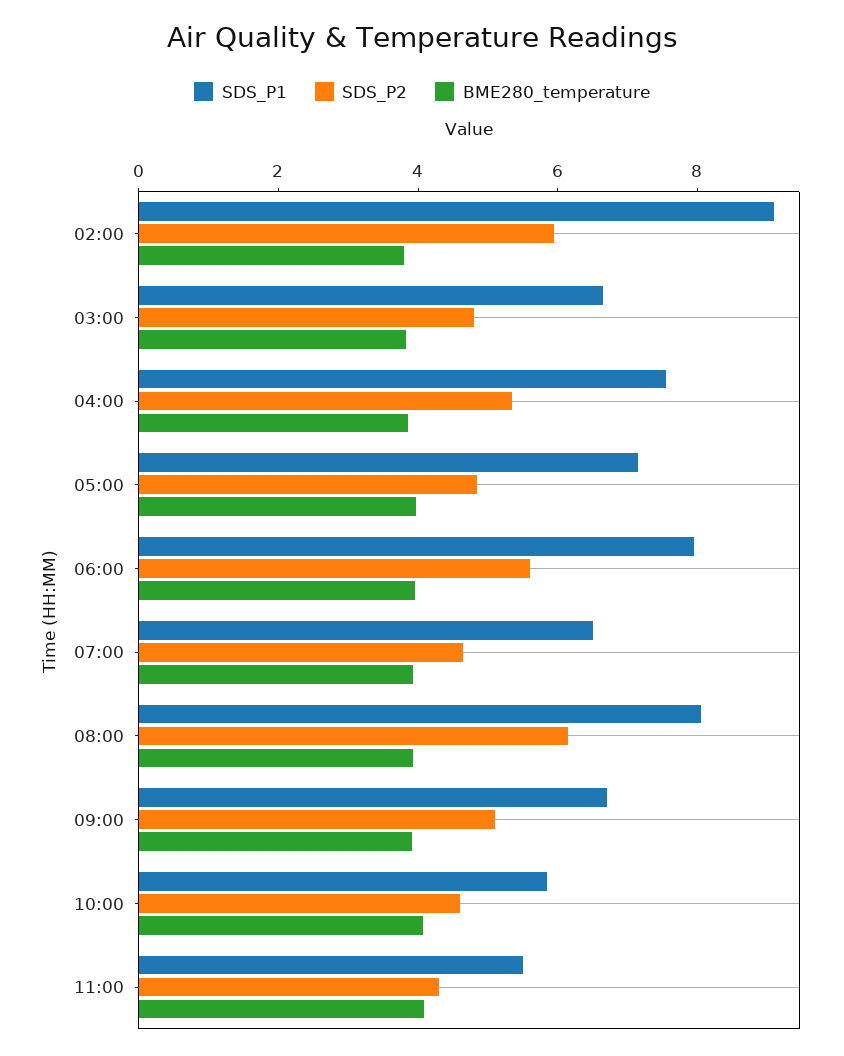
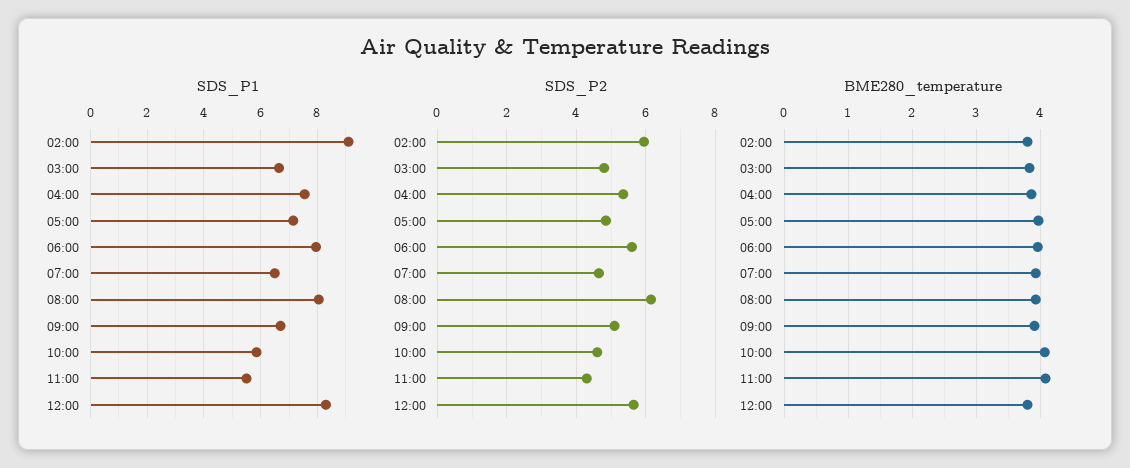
SDS_P1, 12:00: none -> 8.25
SDS_P2, 12:00: none -> 5.6
BME280_temperature, 12:00: none -> 3.8

